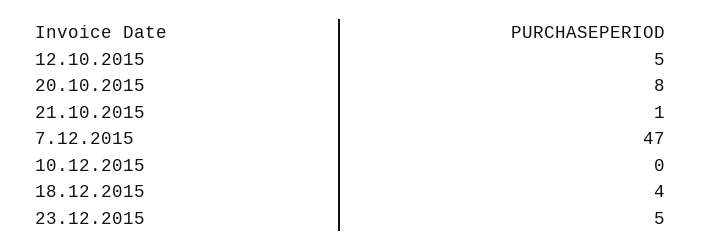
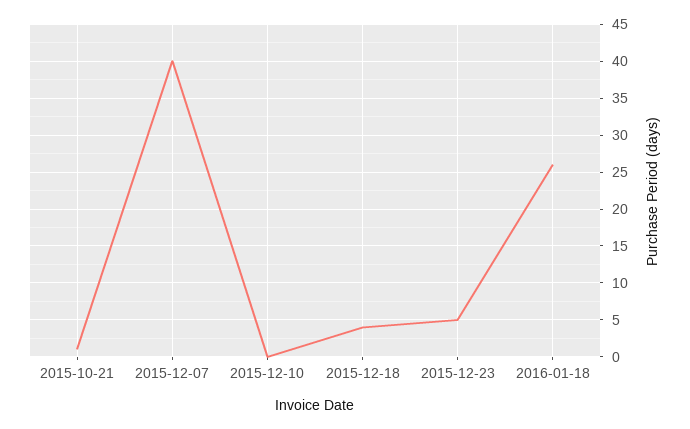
12.10.2015: 5 -> none
20.10.2015: 8 -> none
7.12.2015: 47 -> 40
2016-01-18: none -> 26

